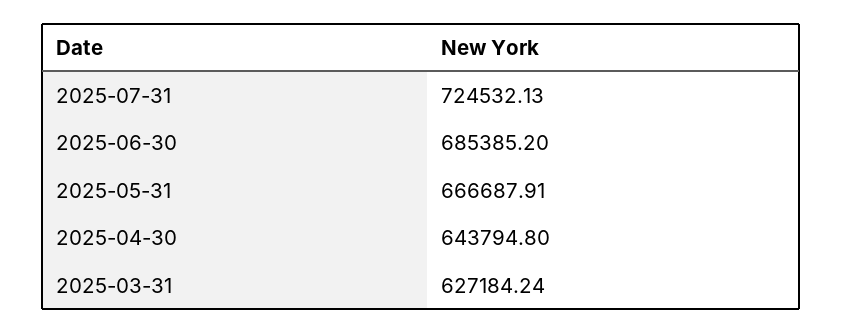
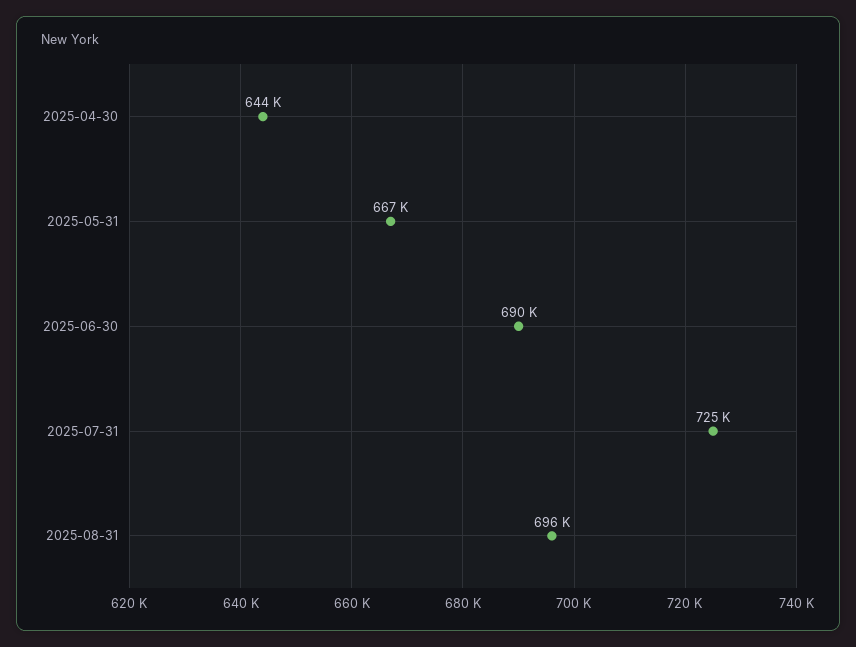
2025-06-30: 685385.2 -> 690000
2025-03-31: 627184.24 -> none
2025-08-31: none -> 696000

